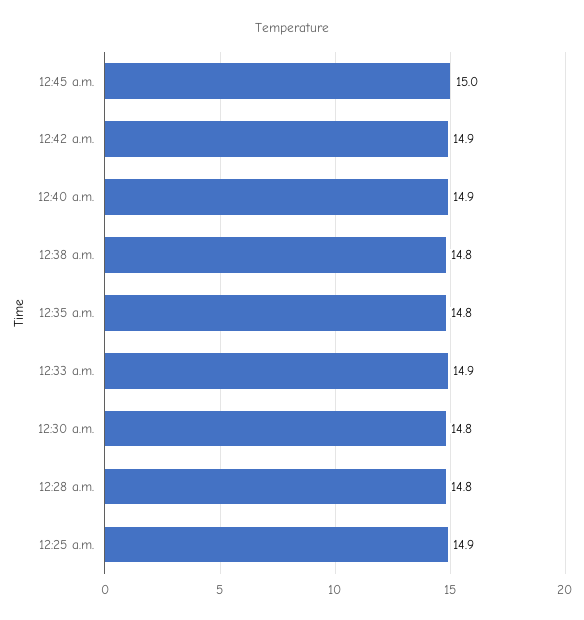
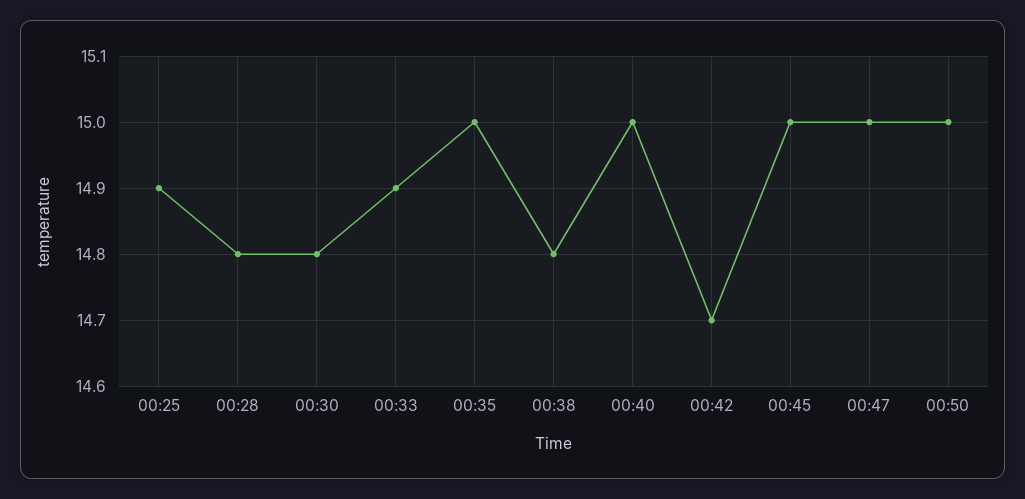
12:42 a.m.: 14.9 -> 14.7
12:40 a.m.: 14.9 -> 15
12:35 a.m.: 14.8 -> 15
00:47: none -> 15
00:50: none -> 15

